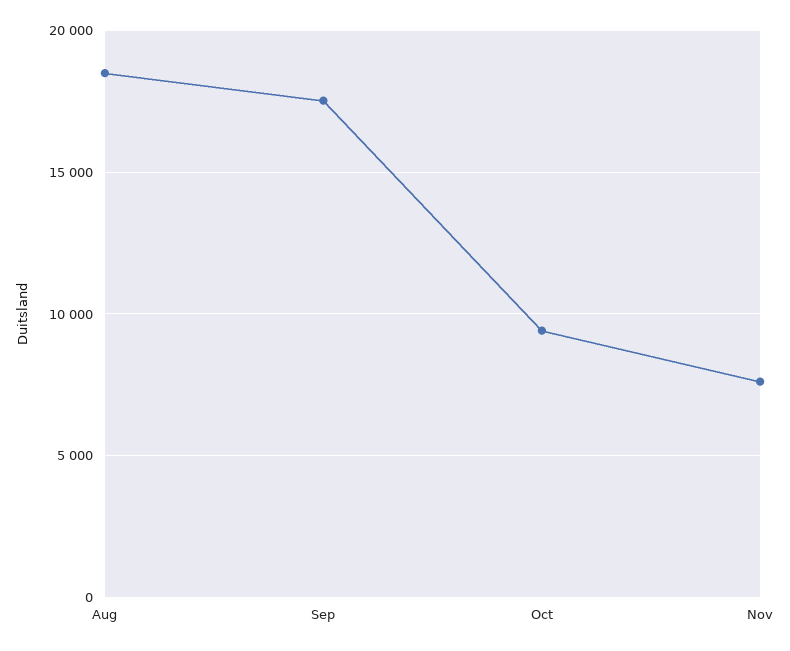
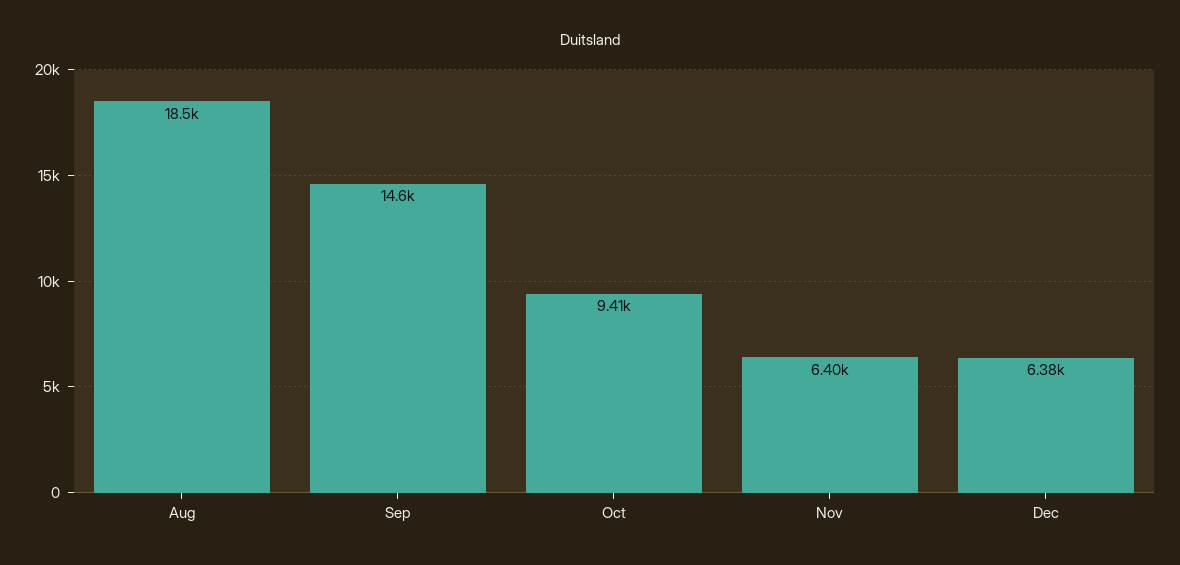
Sep: 17500 -> 14600
Nov: 7500 -> 6400
Dec: none -> 6380

